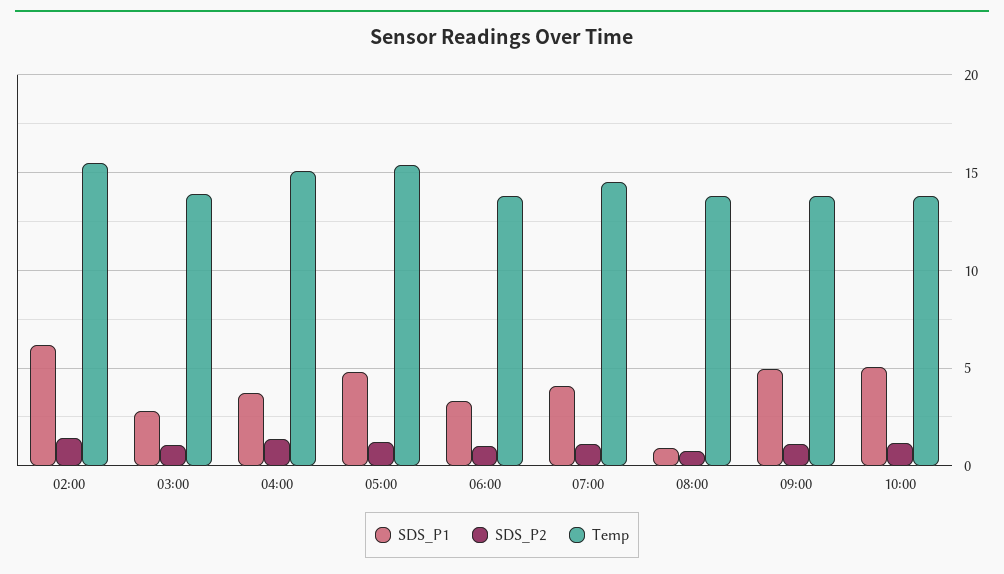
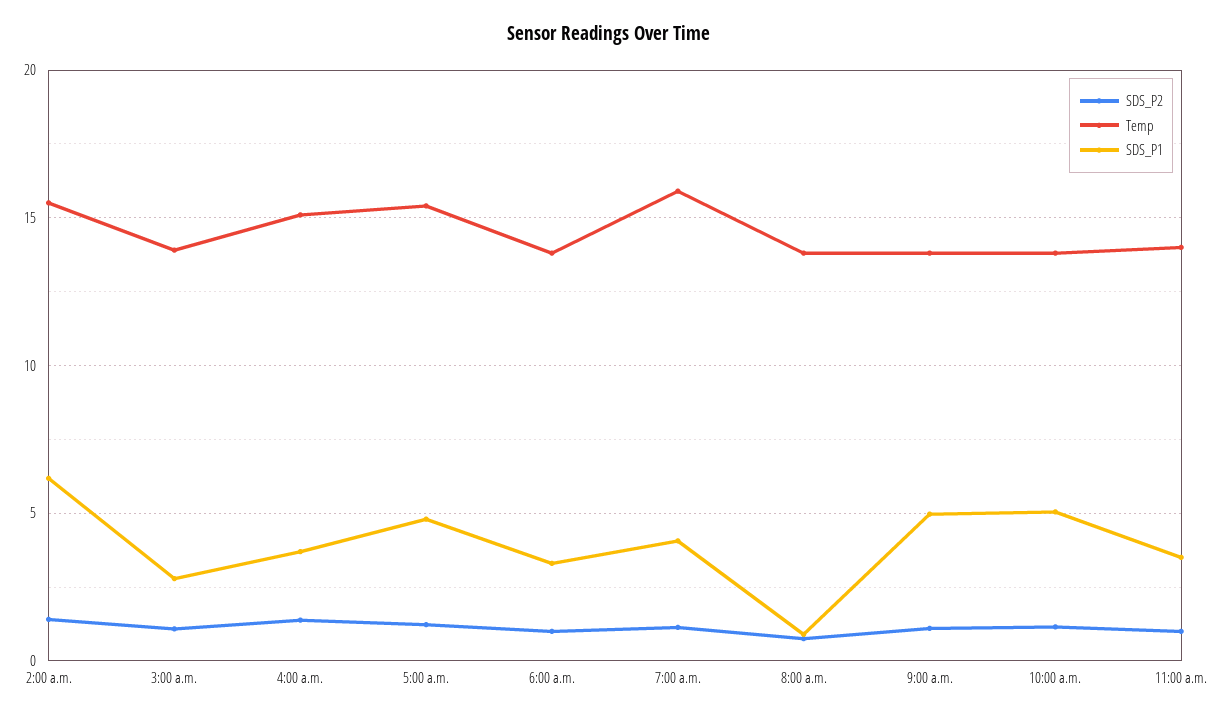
Temp, 07:00: 14.5 -> 16
SDS_P2, 11:00 a.m.: none -> 1
Temp, 11:00 a.m.: none -> 14
SDS_P1, 11:00 a.m.: none -> 3.5

